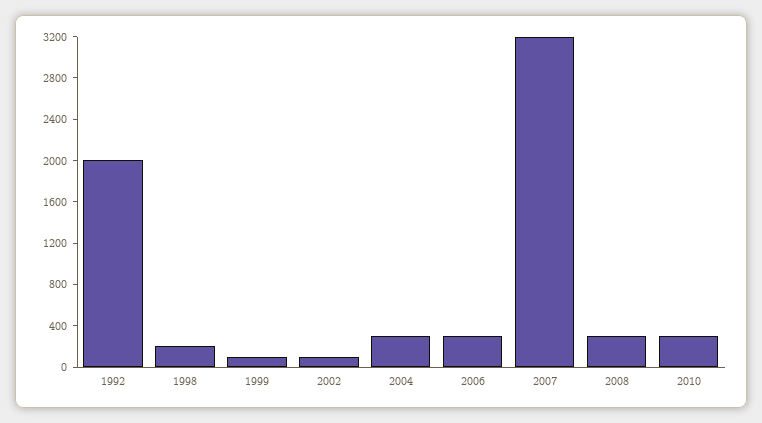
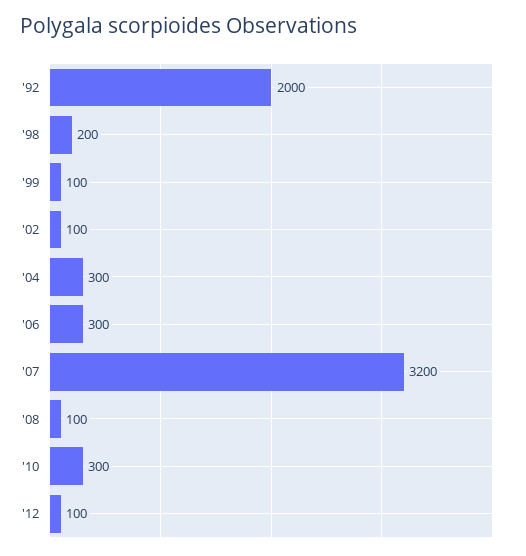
2008: 300 -> 100
'12: none -> 100

